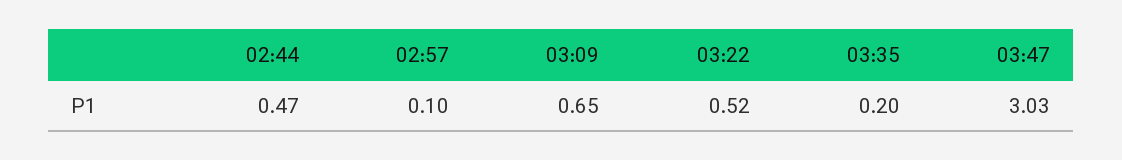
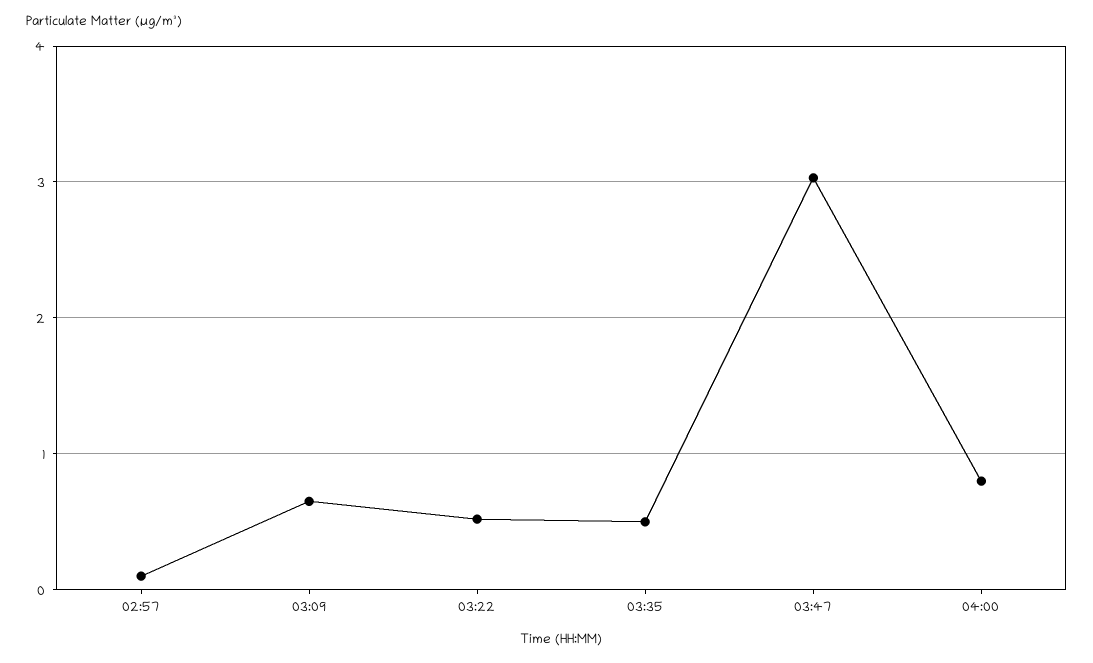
02:44: 0.47 -> none
03:35: 0.2 -> 0.5
04:00: none -> 0.8

